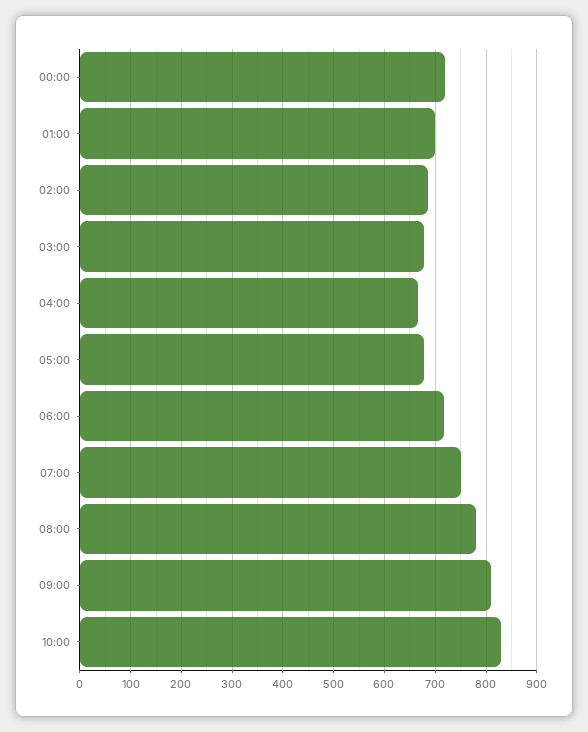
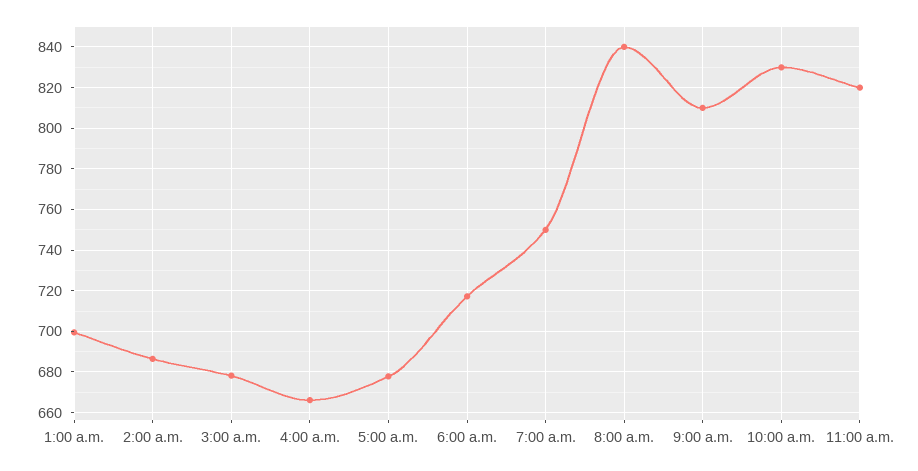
00:00: 720 -> none
08:00: 780 -> 840
11:00 a.m.: none -> 820

